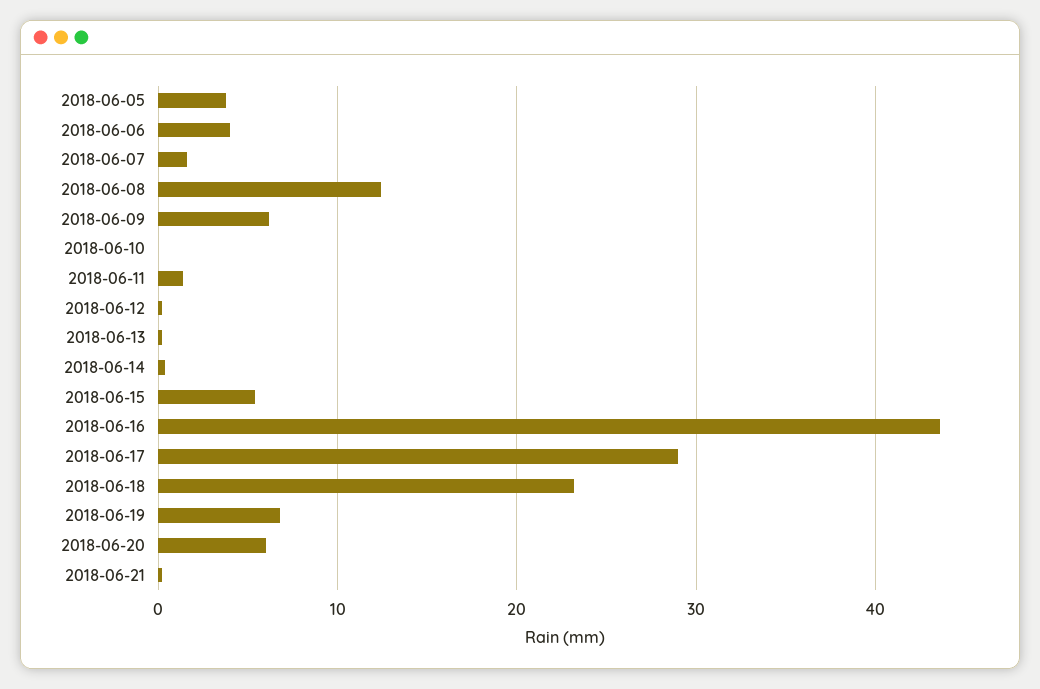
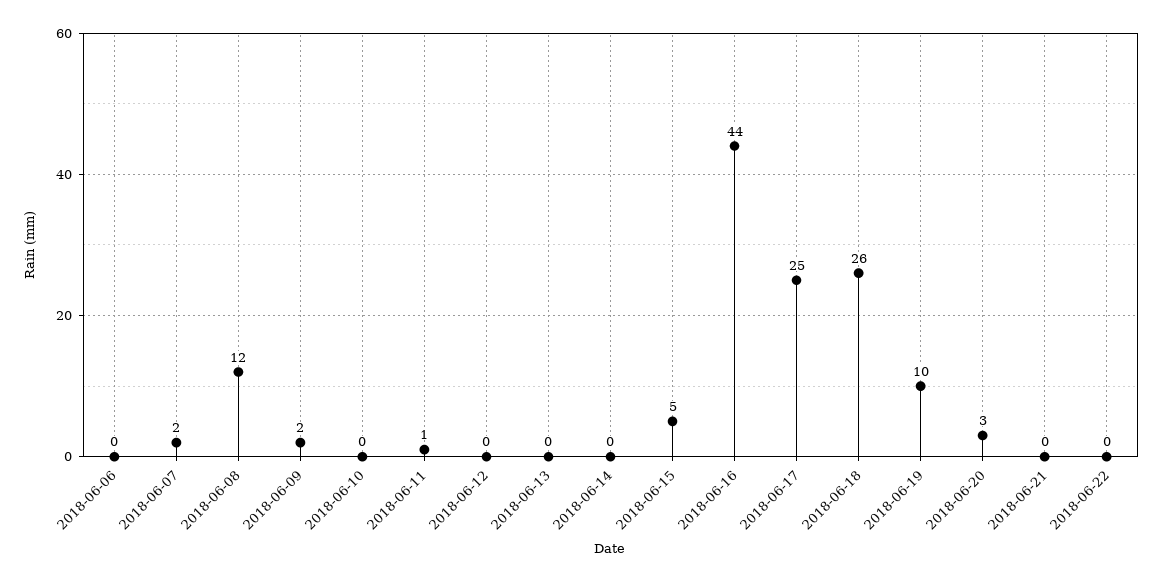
2018-06-05: 4 -> none
2018-06-06: 4 -> 0
2018-06-09: 6 -> 2
2018-06-17: 29 -> 25
2018-06-18: 23 -> 26
2018-06-19: 7 -> 10
2018-06-20: 6 -> 3
2018-06-22: none -> 0

